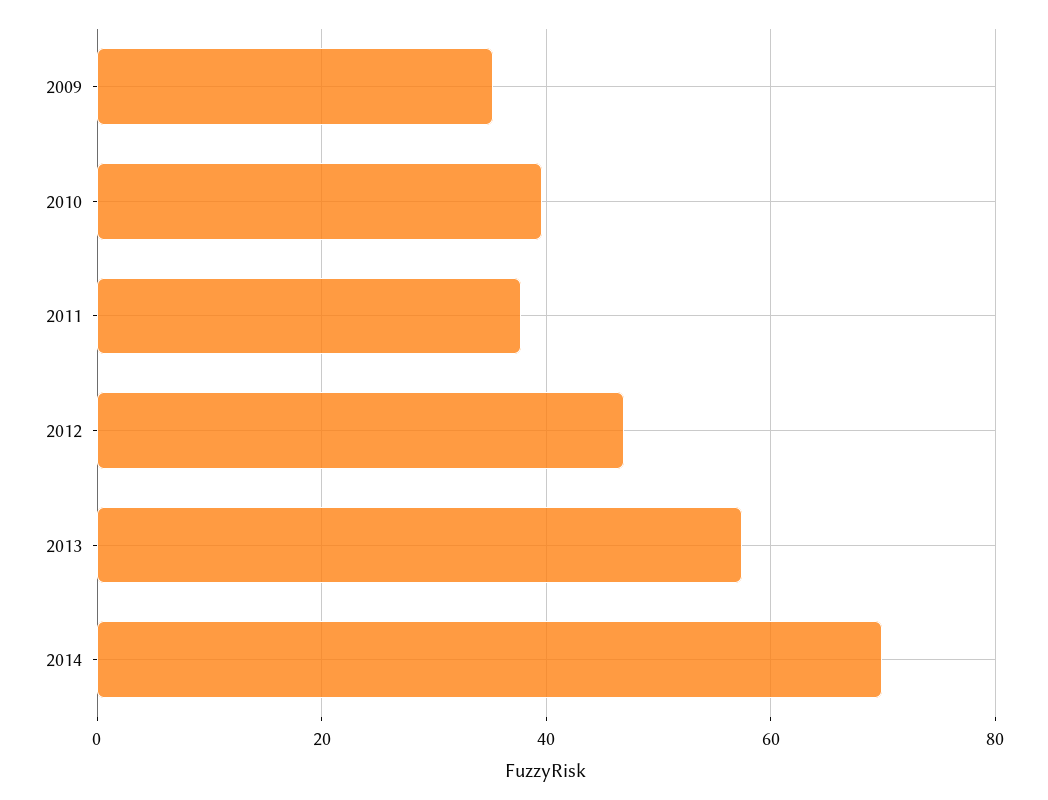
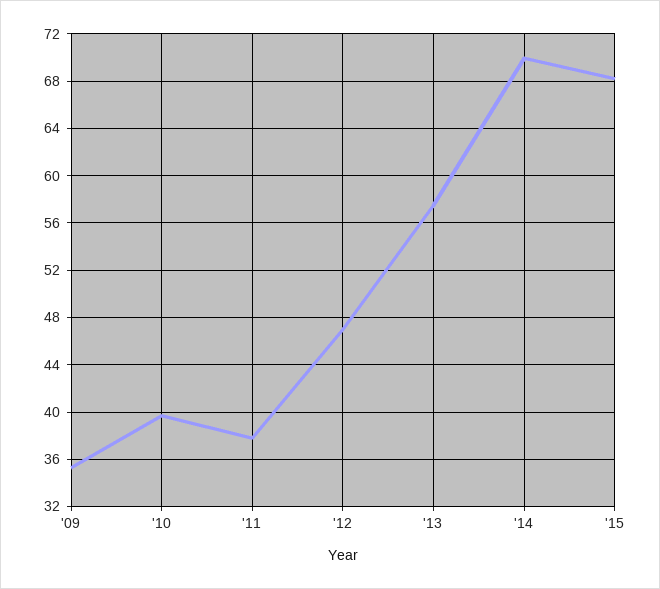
'15: none -> 68

